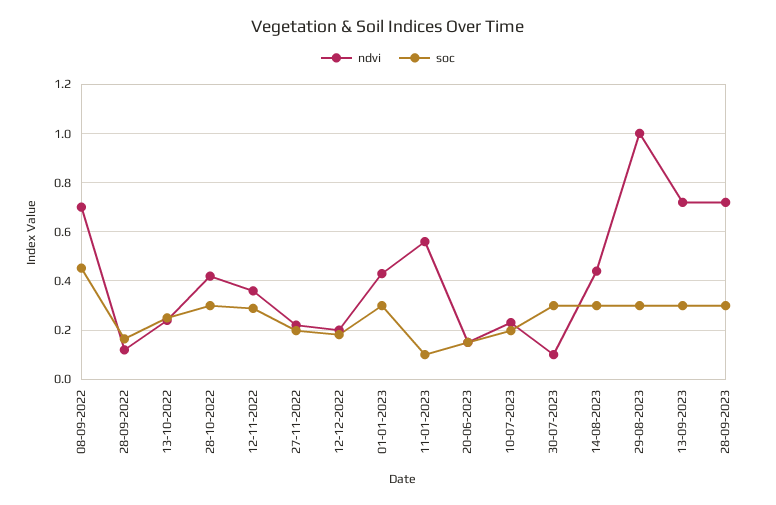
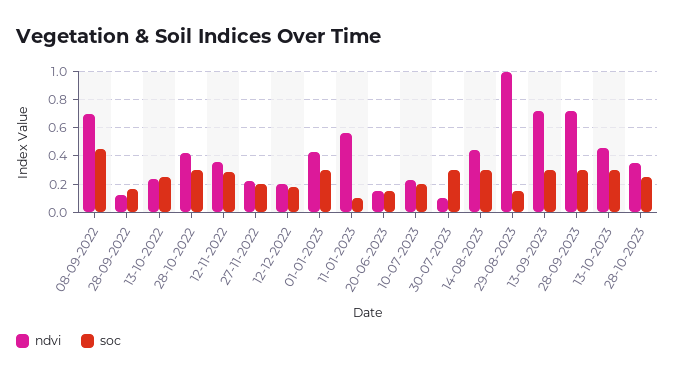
soc, 29-08-2023: 0.3 -> 0.15
ndvi, 13-10-2023: none -> 0.45
soc, 13-10-2023: none -> 0.3
ndvi, 28-10-2023: none -> 0.35
soc, 28-10-2023: none -> 0.25

